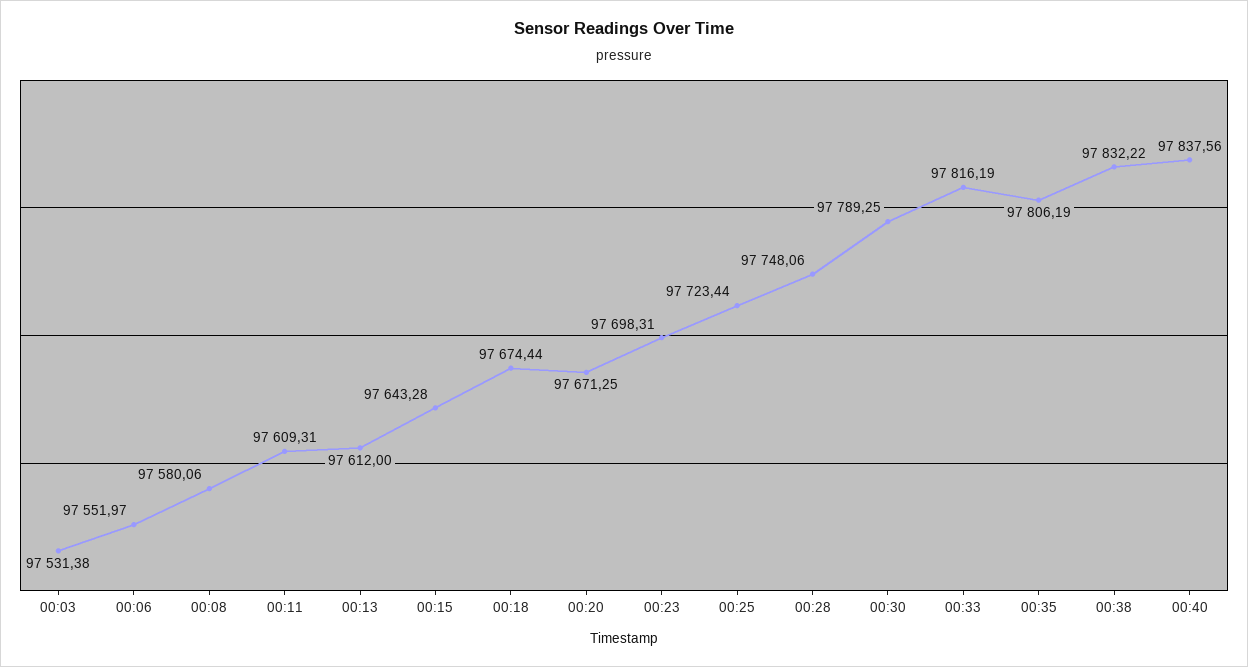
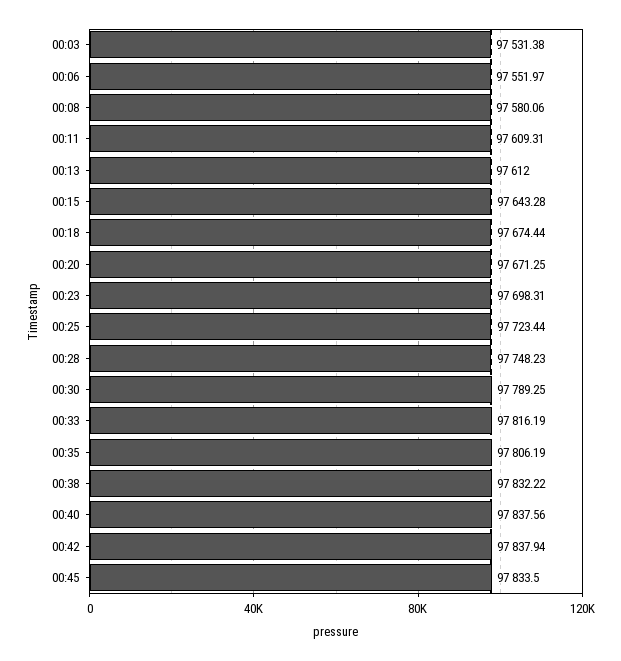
00:28: 97748.06 -> 97748.23
00:42: none -> 97837.94
00:45: none -> 97833.5

